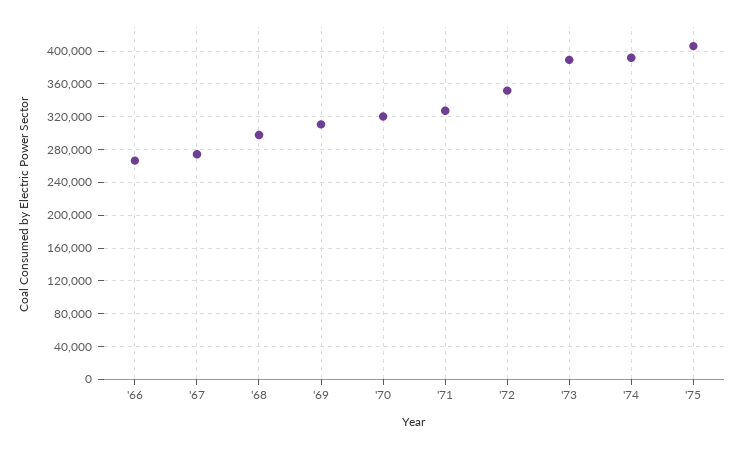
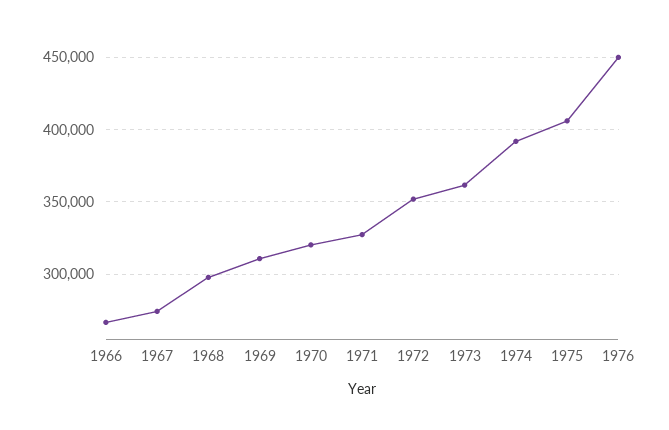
'73: 390000 -> 360000
1976: none -> 450000

